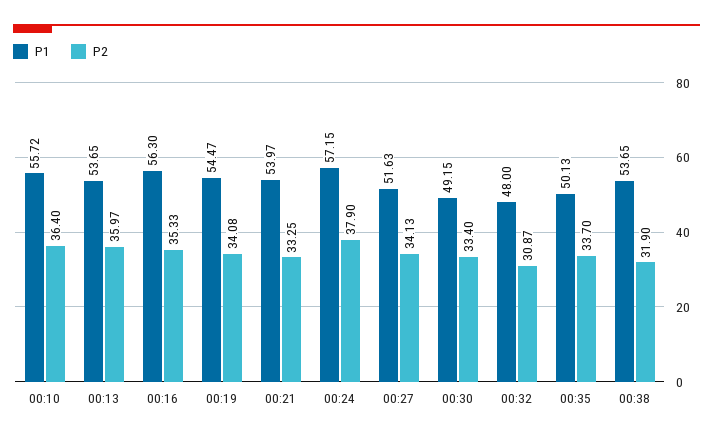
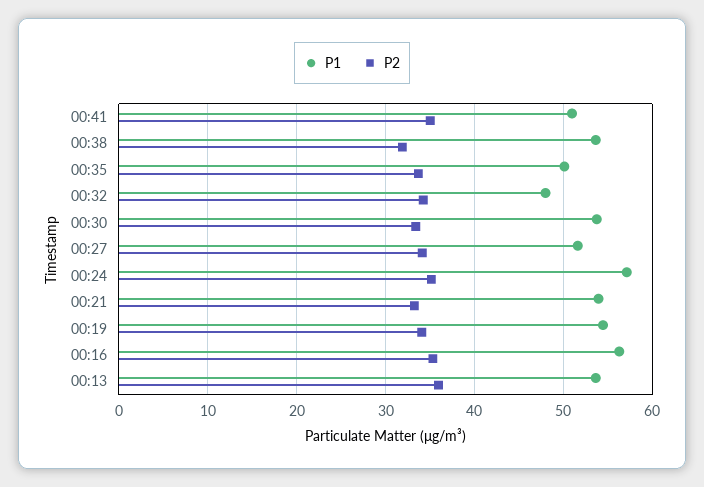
P1, 00:10: 55.72 -> none
P2, 00:10: 36.4 -> none
P2, 00:24: 37.9 -> 35
P1, 00:30: 49.15 -> 54
P2, 00:32: 30.87 -> 34
P1, 00:41: none -> 51
P2, 00:41: none -> 35

